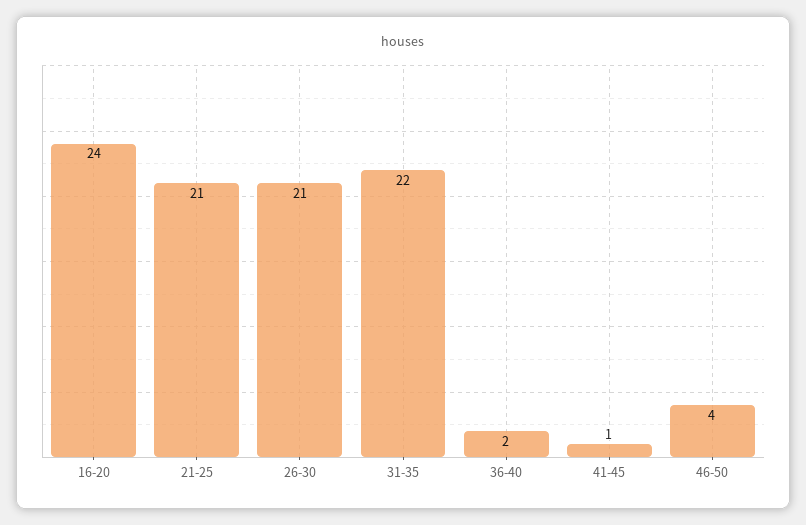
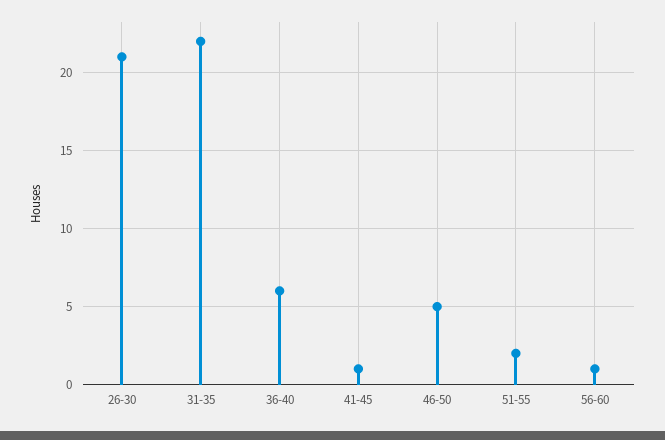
16-20: 24 -> none
21-25: 21 -> none
36-40: 2 -> 6
46-50: 4 -> 5
51-55: none -> 2
56-60: none -> 1

